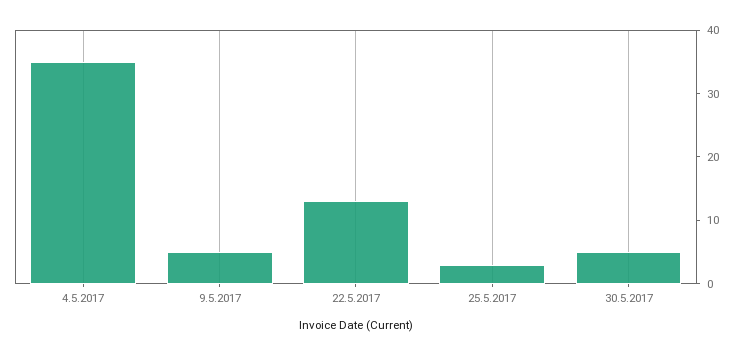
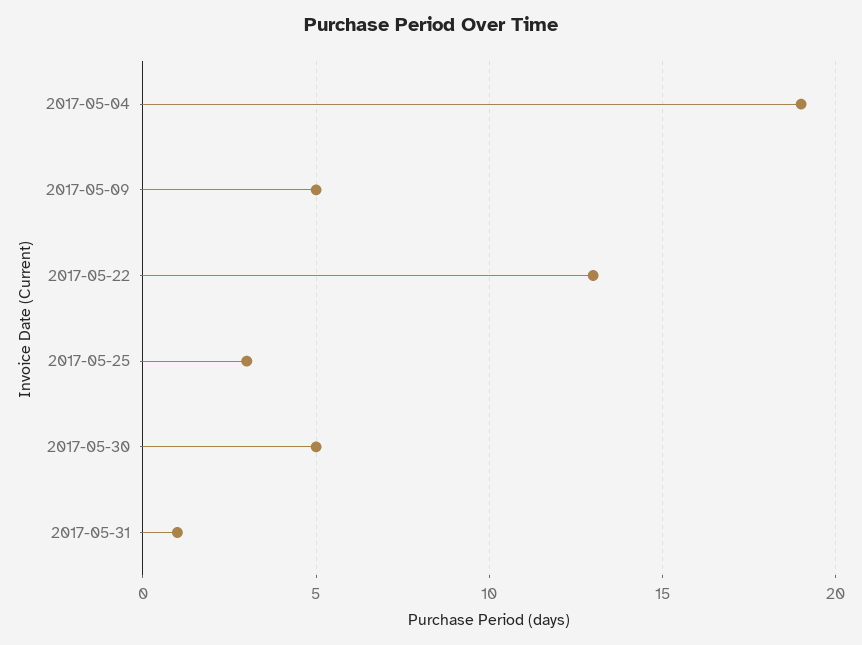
4.5.2017: 35 -> 19
2017-05-31: none -> 1

